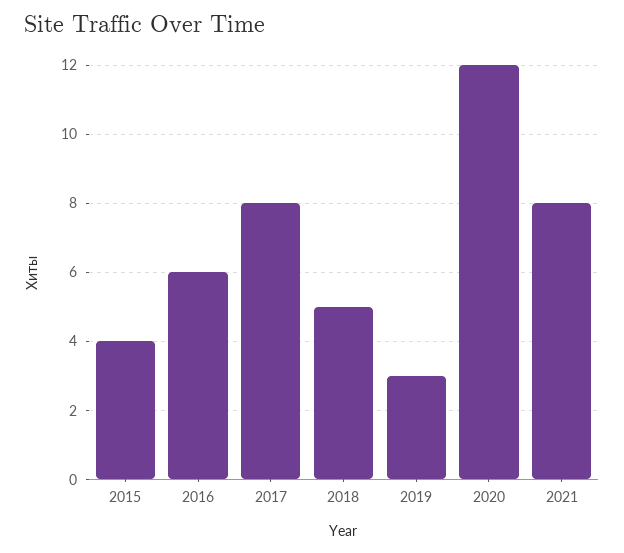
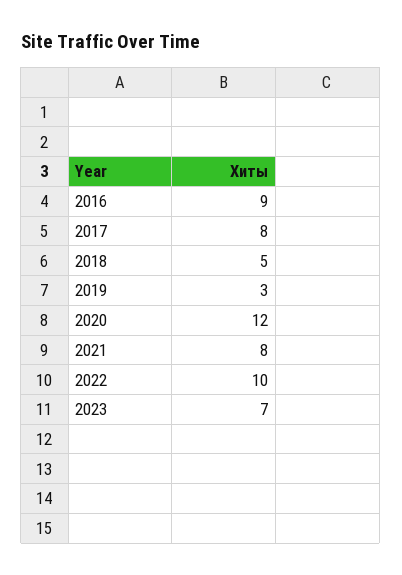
2015: 4 -> none
2016: 6 -> 9
2022: none -> 10
2023: none -> 7

